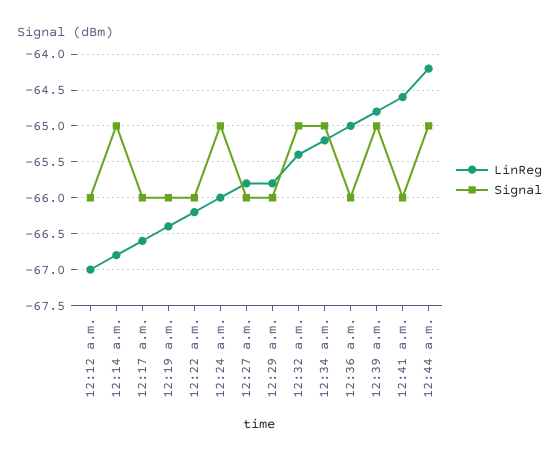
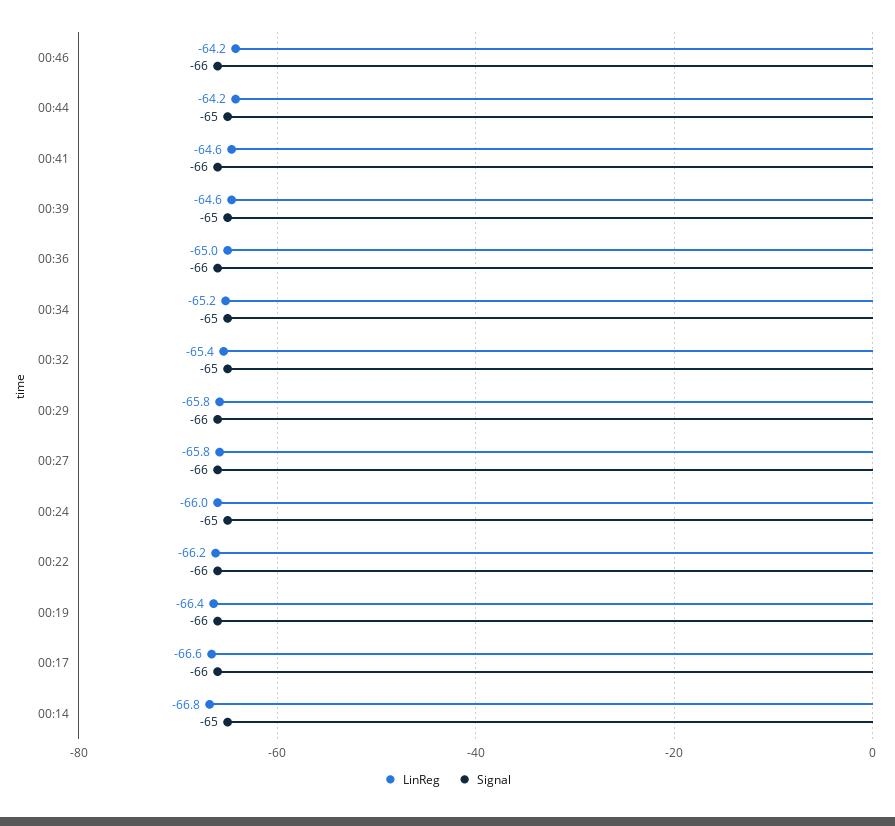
LinReg, 12:12 a.m.: -67 -> none
Signal, 12:12 a.m.: -66 -> none
LinReg, 12:39 a.m.: -64.8 -> -64.6
LinReg, 00:46: none -> -64.2
Signal, 00:46: none -> -66

